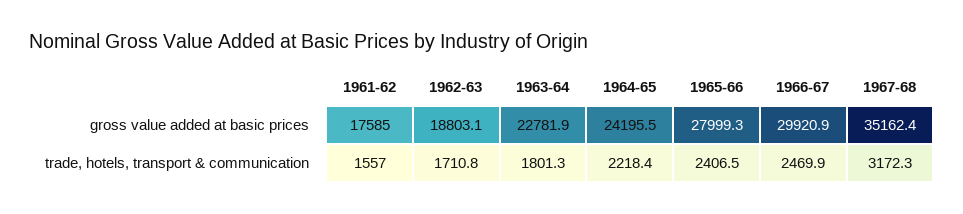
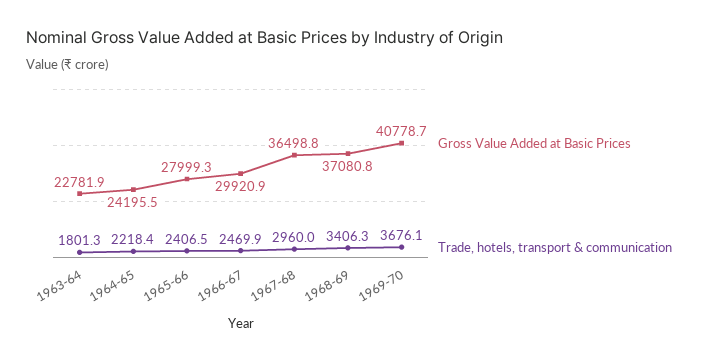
gross value added at basic prices, 1961-62: 17585 -> none
gross value added at basic prices, 1962-63: 18803.1 -> none
gross value added at basic prices, 1967-68: 35162.4 -> 36498.8
trade, hotels, transport & communication, 1961-62: 1557 -> none
trade, hotels, transport & communication, 1962-63: 1710.8 -> none
trade, hotels, transport & communication, 1967-68: 3172.3 -> 2960
gross value added at basic prices, 1968-69: none -> 37080.8
trade, hotels, transport & communication, 1968-69: none -> 3406.3
gross value added at basic prices, 1969-70: none -> 40778.7
trade, hotels, transport & communication, 1969-70: none -> 3676.1

